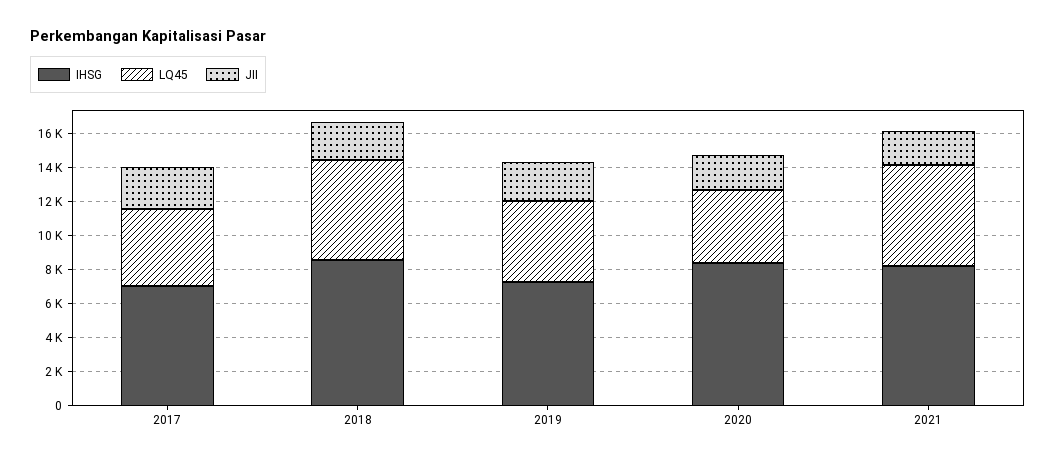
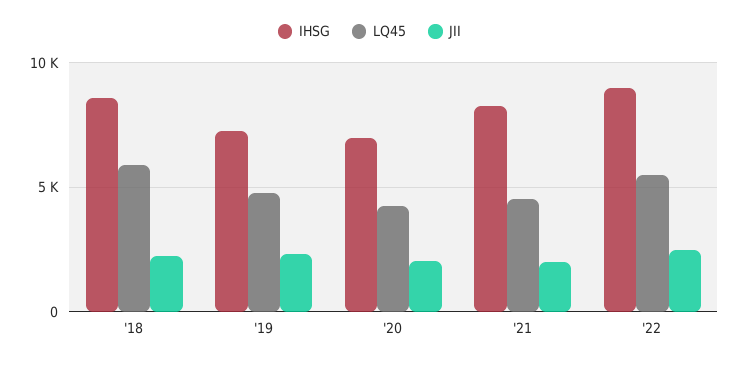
IHSG, 2017: 7000 -> none
LQ45, 2017: 4500 -> none
JII, 2017: 2500 -> none
IHSG, 2020: 8500 -> 7000
LQ45, 2021: 6000 -> 4500
IHSG, '22: none -> 9000
LQ45, '22: none -> 5500
JII, '22: none -> 2500

